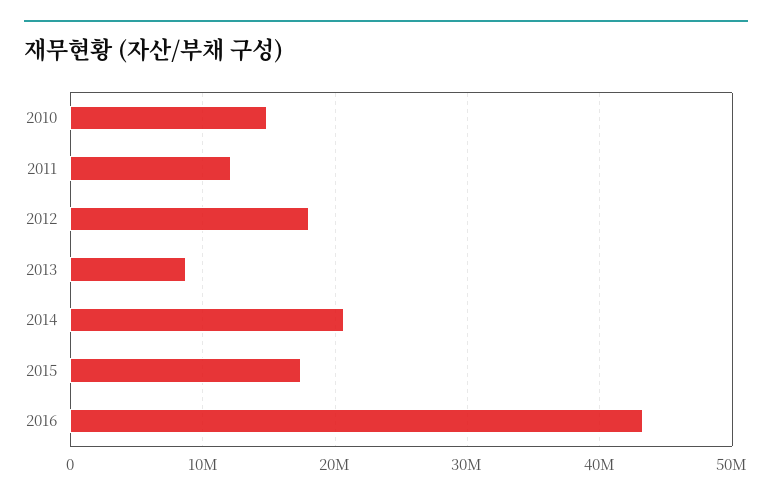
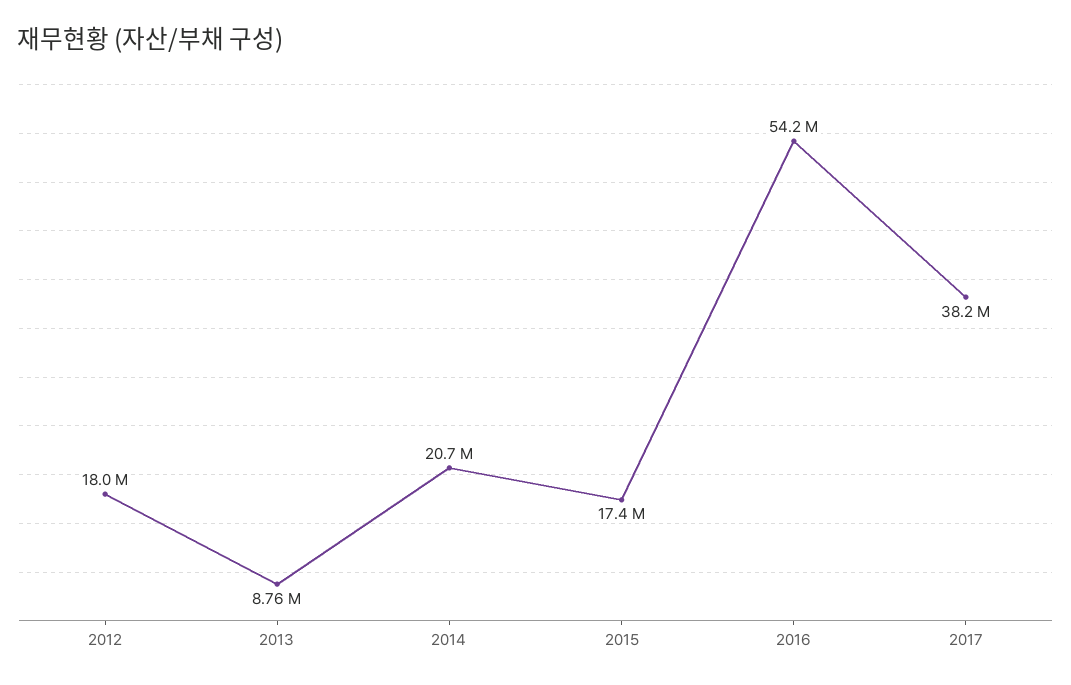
2010: 15000000 -> none
2011: 12000000 -> none
2016: 43000000 -> 54200000
2017: none -> 38200000

